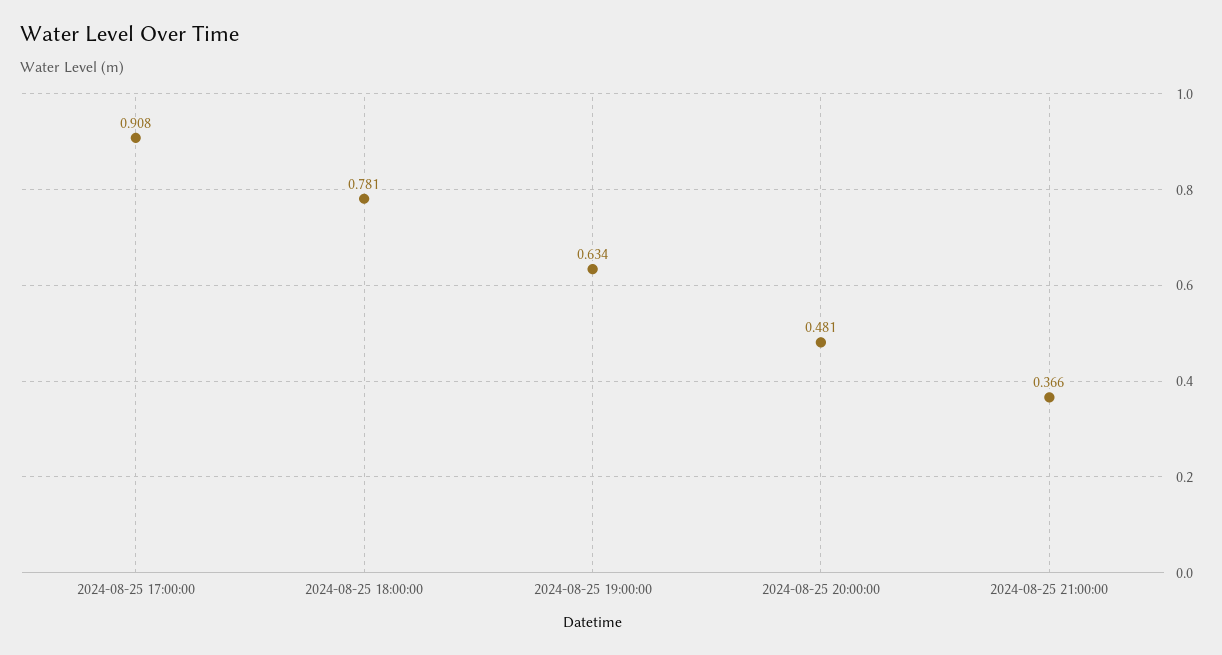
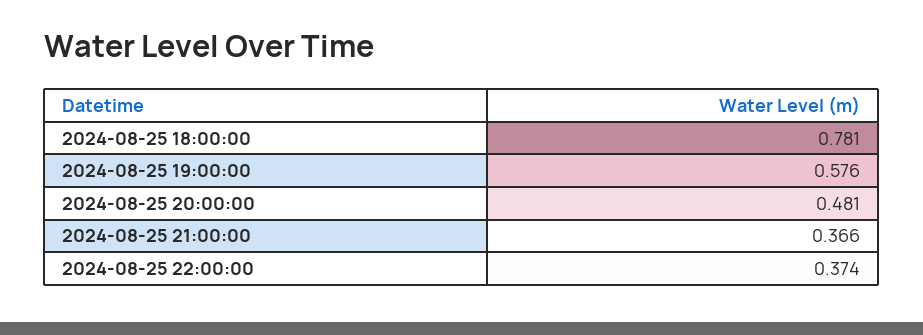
2024-08-25 17:00:00: 0.908 -> none
2024-08-25 19:00:00: 0.634 -> 0.576
2024-08-25 22:00:00: none -> 0.374

